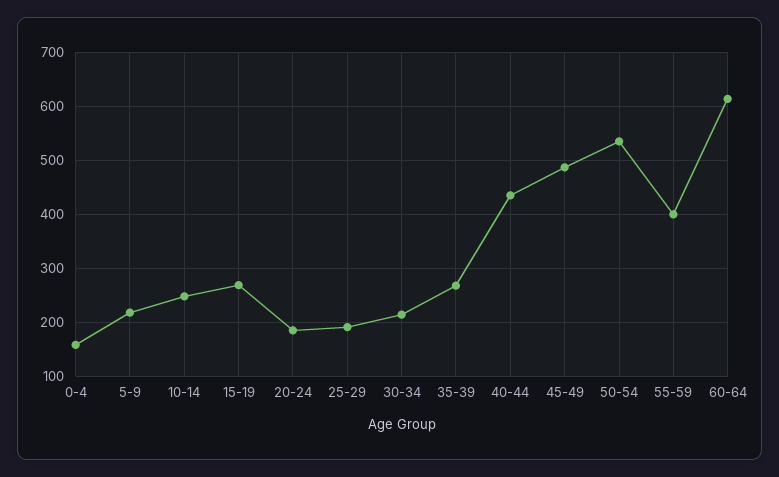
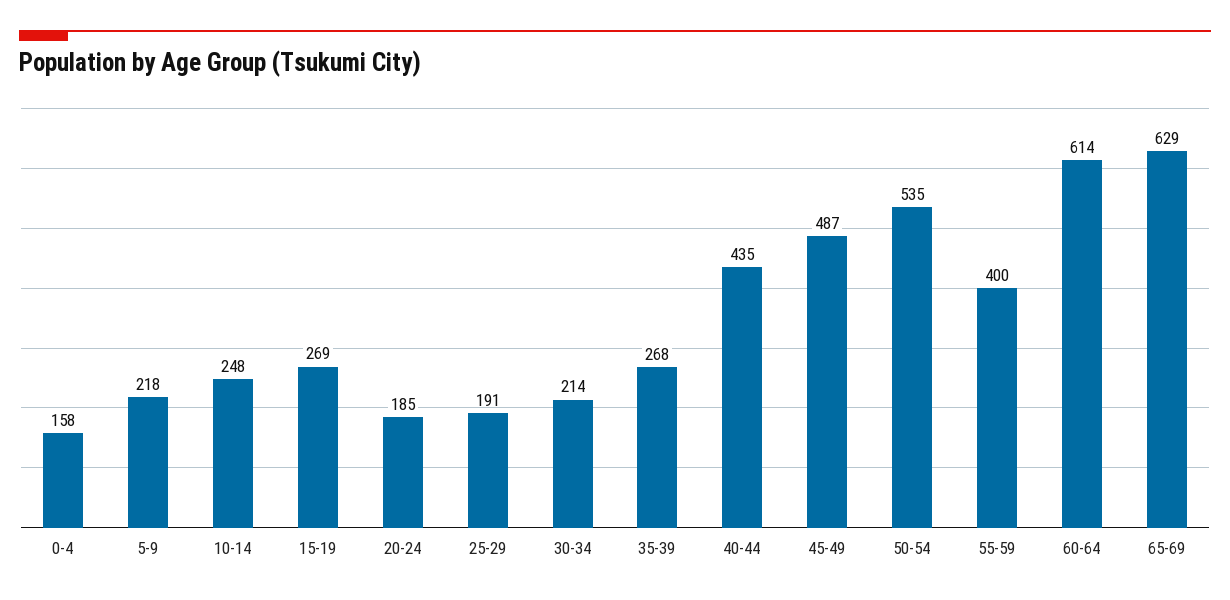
65-69: none -> 629

